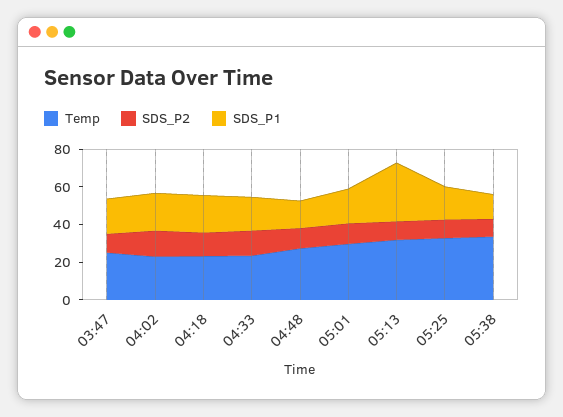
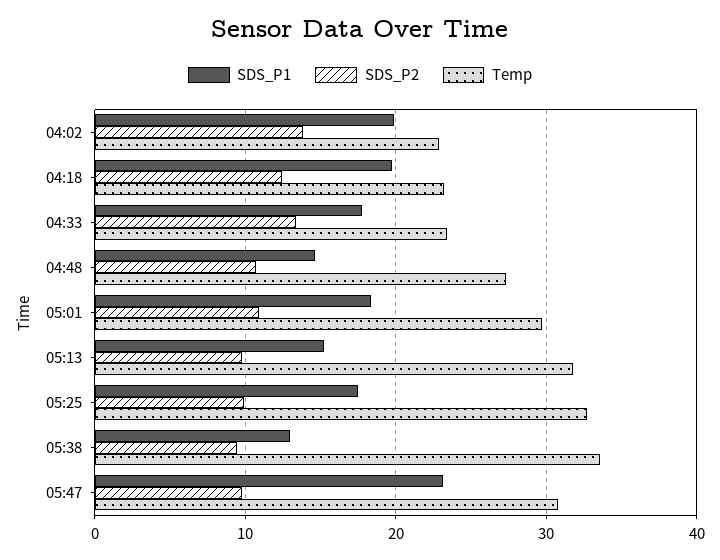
Temp, 03:47: 25 -> none
SDS_P2, 03:47: 10 -> none
SDS_P1, 03:47: 20 -> none
SDS_P1, 05:13: 30 -> 15
SDS_P1, 05:47: none -> 23
SDS_P2, 05:47: none -> 10
Temp, 05:47: none -> 31

